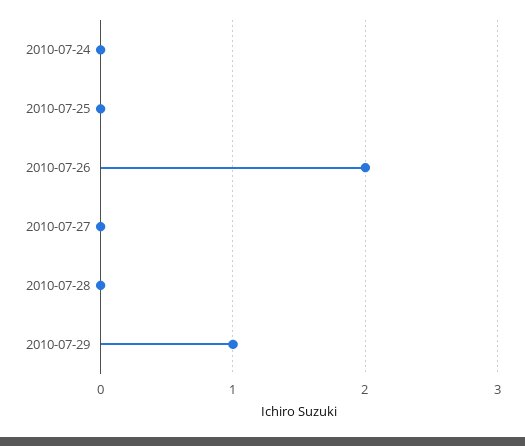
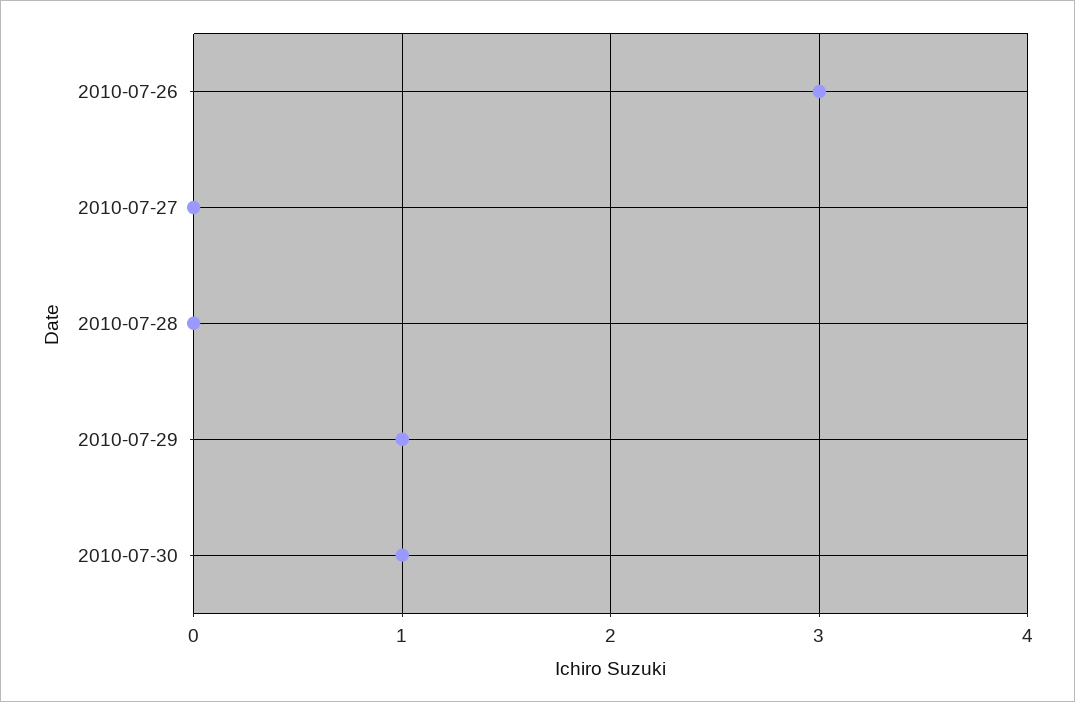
2010-07-24: 0 -> none
2010-07-25: 0 -> none
2010-07-26: 2 -> 3
2010-07-30: none -> 1

